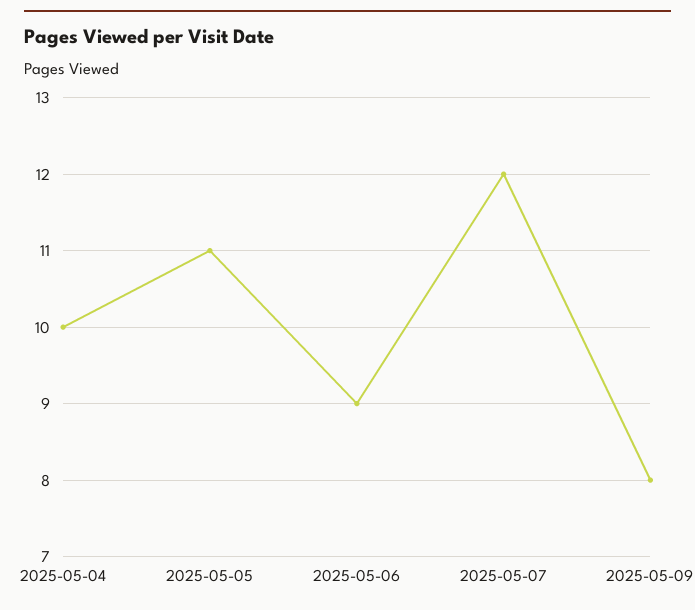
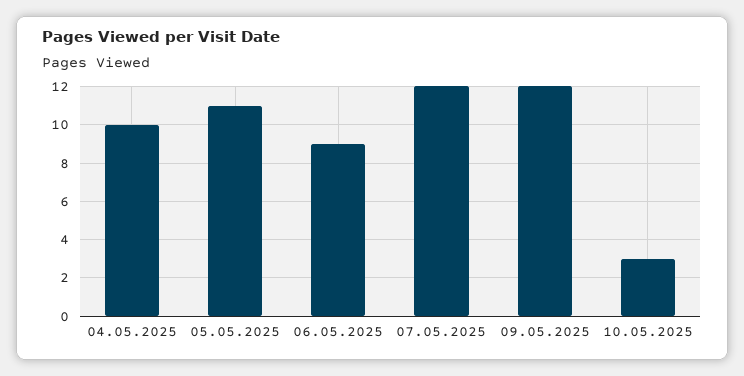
2025-05-09: 8 -> 12
10.05.2025: none -> 3

